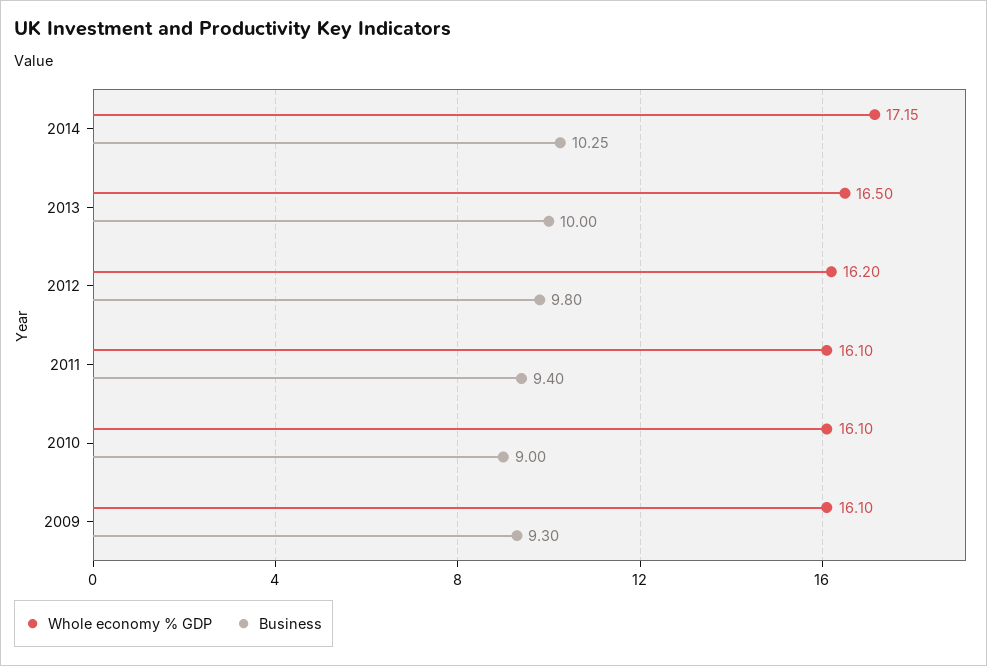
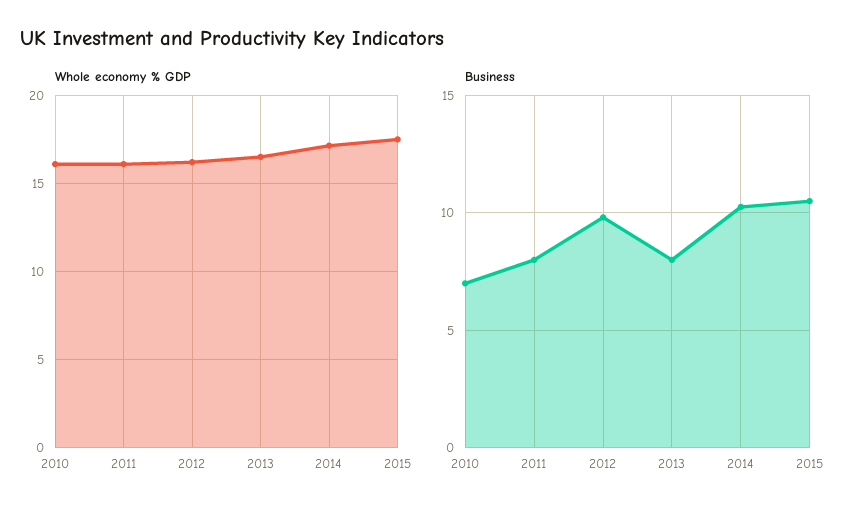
Business, 2013: 10 -> 8
Business, 2011: 9.4 -> 8
Business, 2010: 9 -> 7
Whole economy % GDP, 2009: 16.1 -> none
Business, 2009: 9.3 -> none
Whole economy % GDP, 2015: none -> 17.5
Business, 2015: none -> 10.5

